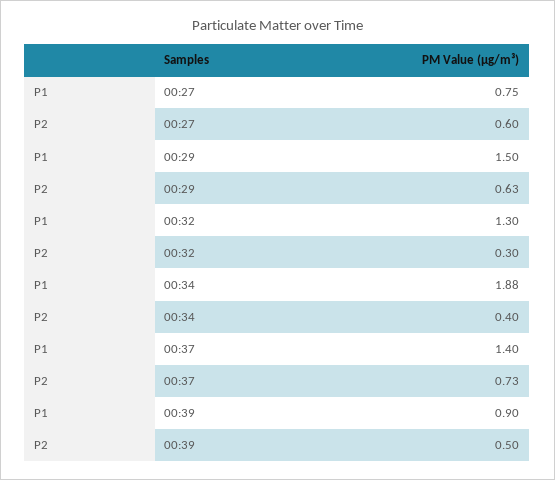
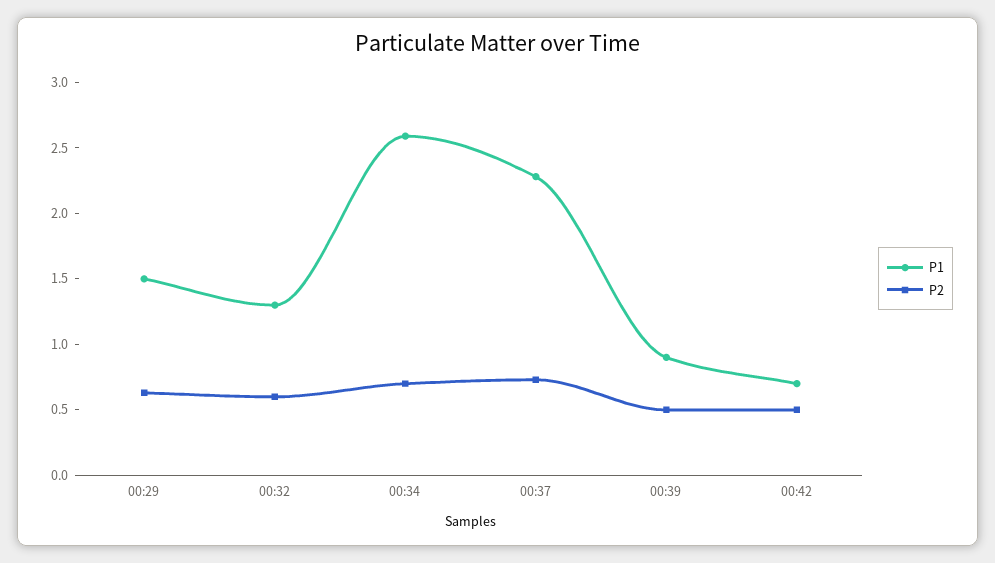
P1, 00:27: 0.75 -> none
P2, 00:27: 0.6 -> none
P2, 00:32: 0.3 -> 0.6
P1, 00:34: 1.88 -> 2.6
P2, 00:34: 0.4 -> 0.7
P1, 00:37: 1.4 -> 2.3
P1, 00:42: none -> 0.7
P2, 00:42: none -> 0.5

